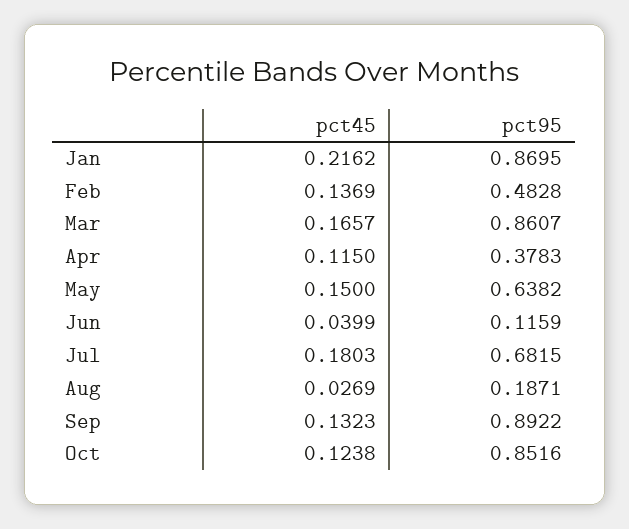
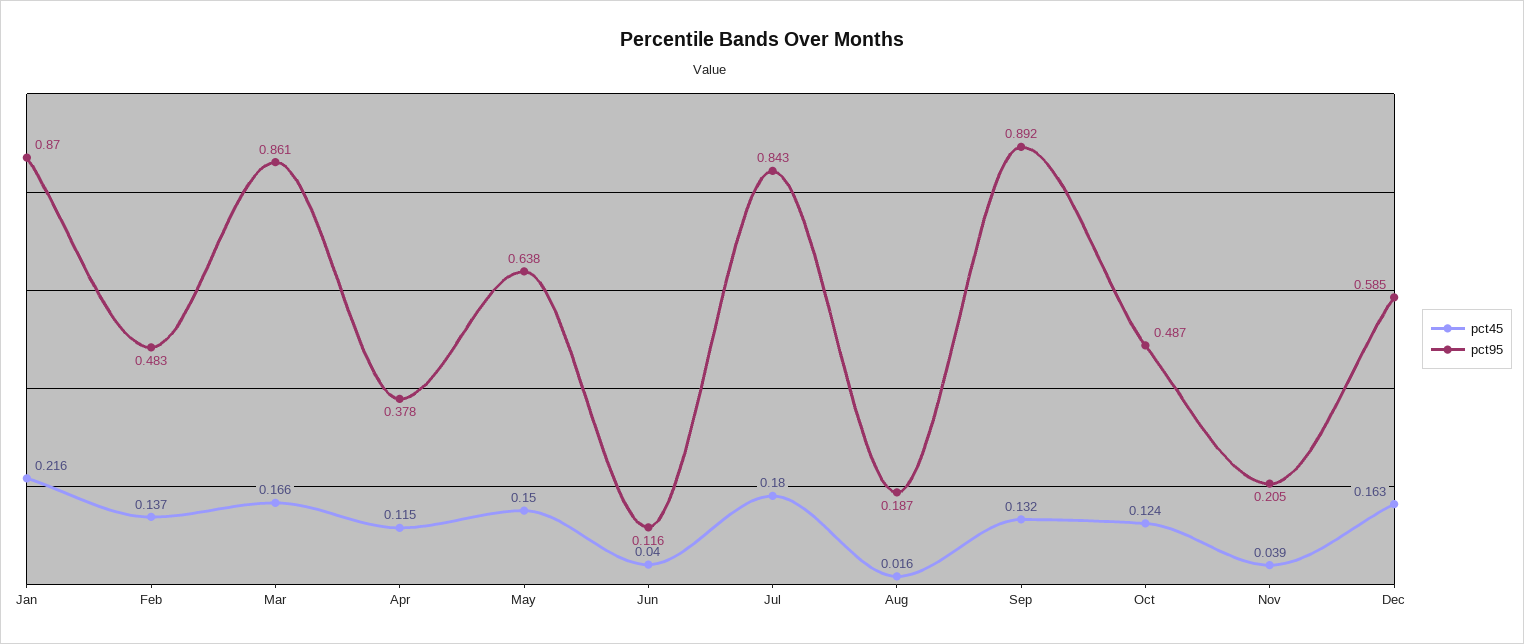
pct95, Jul: 0.6815 -> 0.843
pct45, Aug: 0.0269 -> 0.016
pct95, Oct: 0.8516 -> 0.487
pct45, Nov: none -> 0.039
pct95, Nov: none -> 0.205
pct45, Dec: none -> 0.163
pct95, Dec: none -> 0.585

